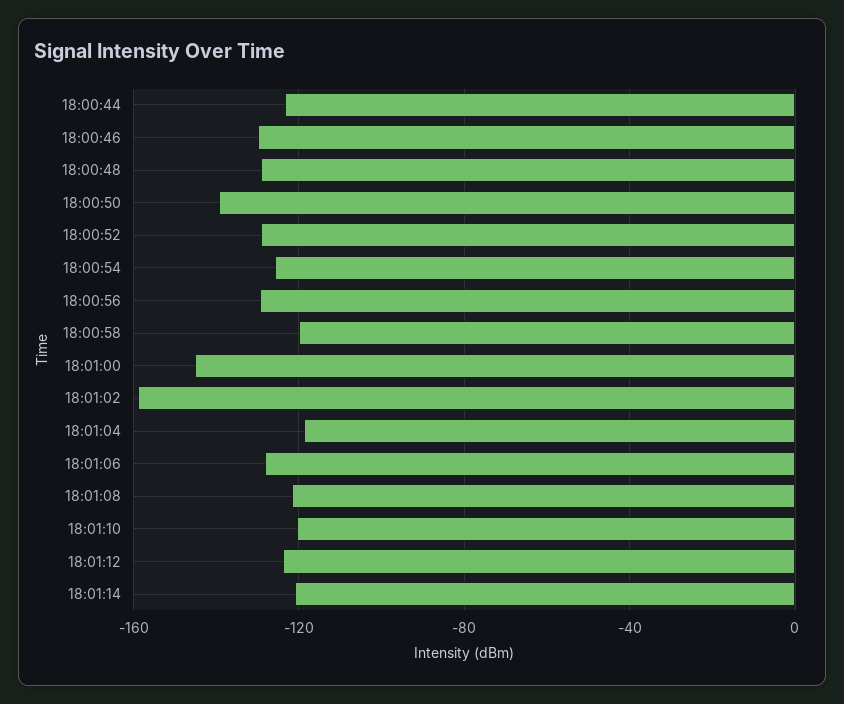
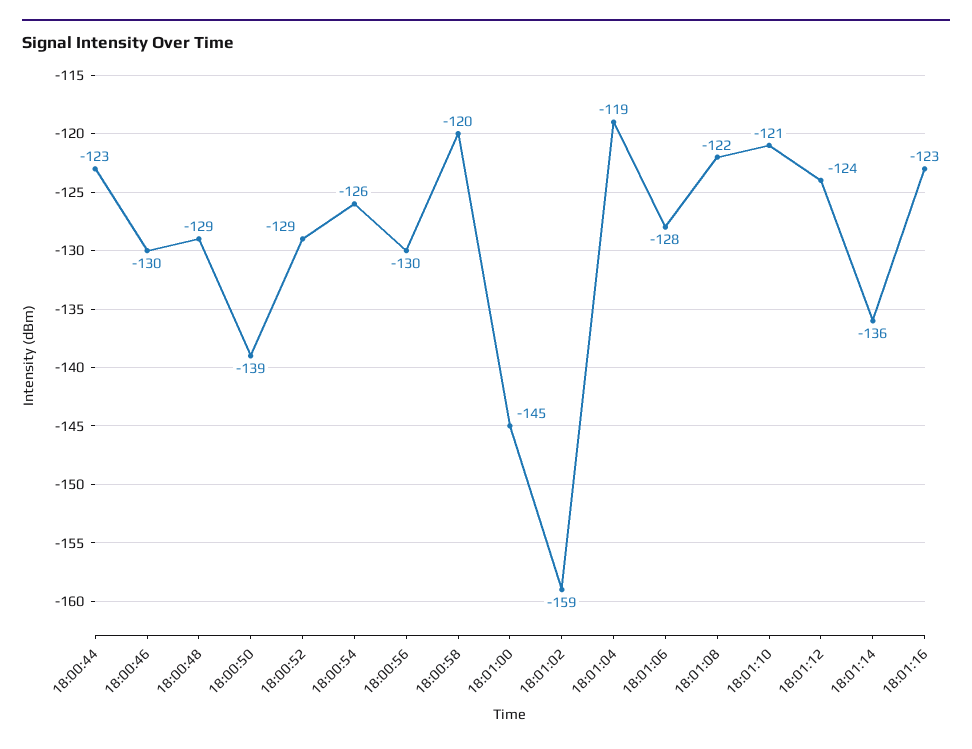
18:01:14: -120 -> -136
18:01:16: none -> -123

